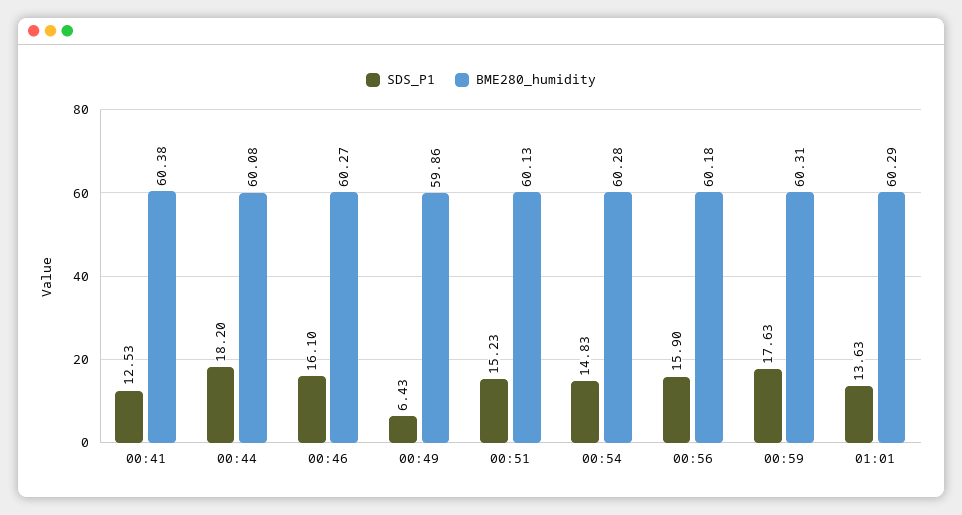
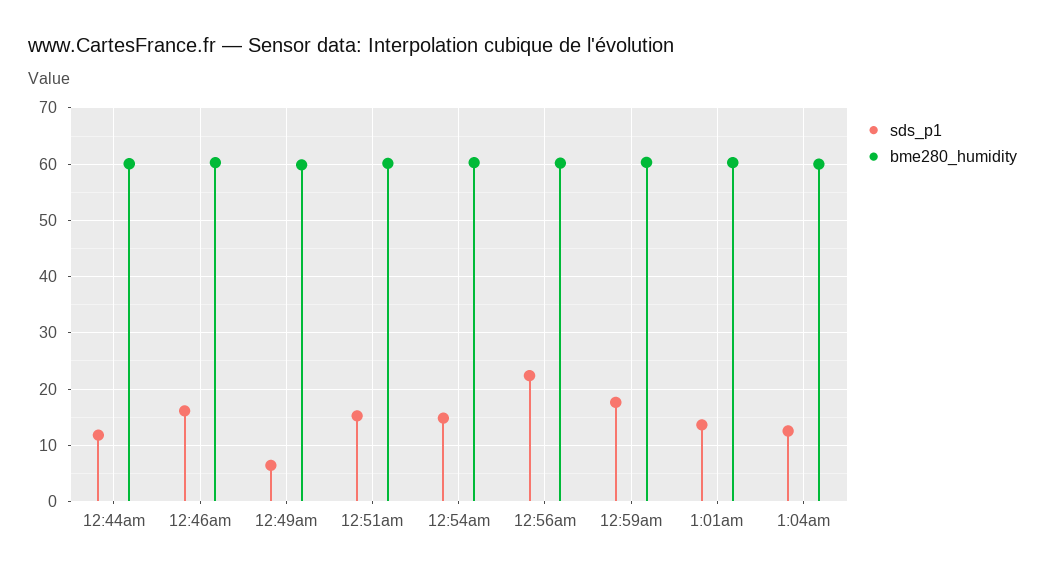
SDS_P1, 00:41: 12.53 -> none
BME280_humidity, 00:41: 60.38 -> none
SDS_P1, 00:44: 18.2 -> 12
SDS_P1, 00:56: 15.9 -> 22
SDS_P1, 1:04am: none -> 12
BME280_humidity, 1:04am: none -> 60

